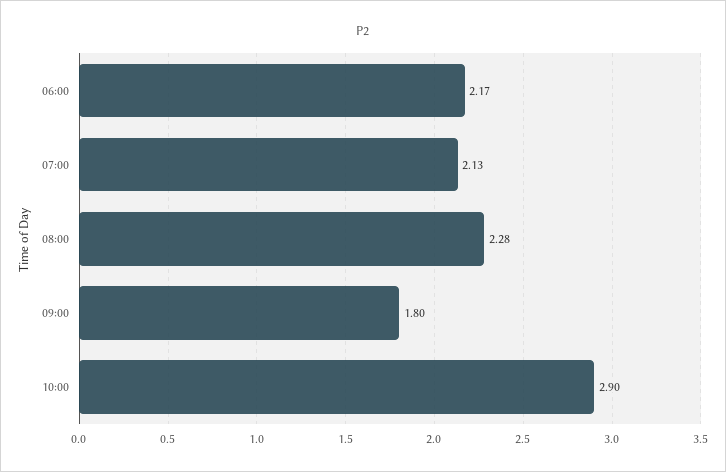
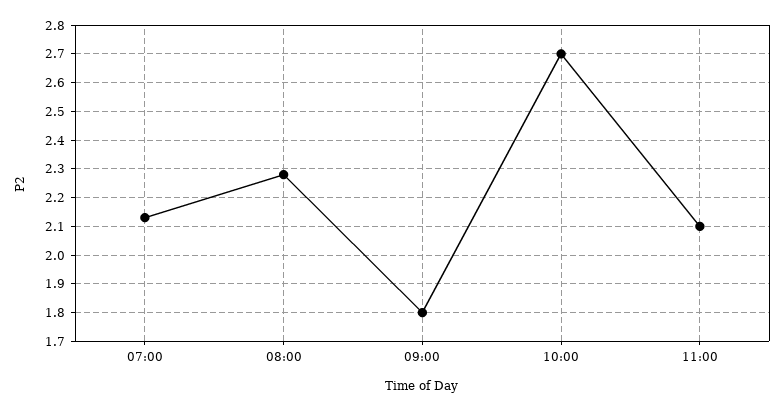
06:00: 2.17 -> none
10:00: 2.9 -> 2.7
11:00: none -> 2.1

